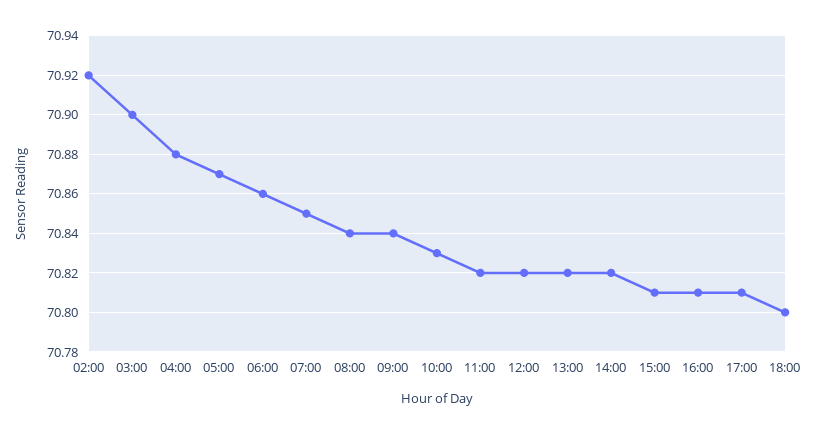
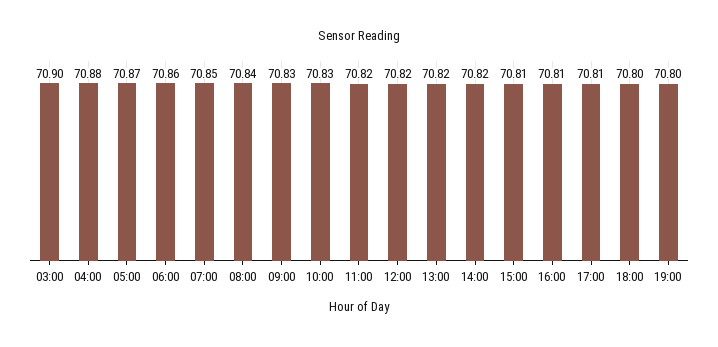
02:00: 70.92 -> none
09:00: 70.84 -> 70.83
19:00: none -> 70.8

